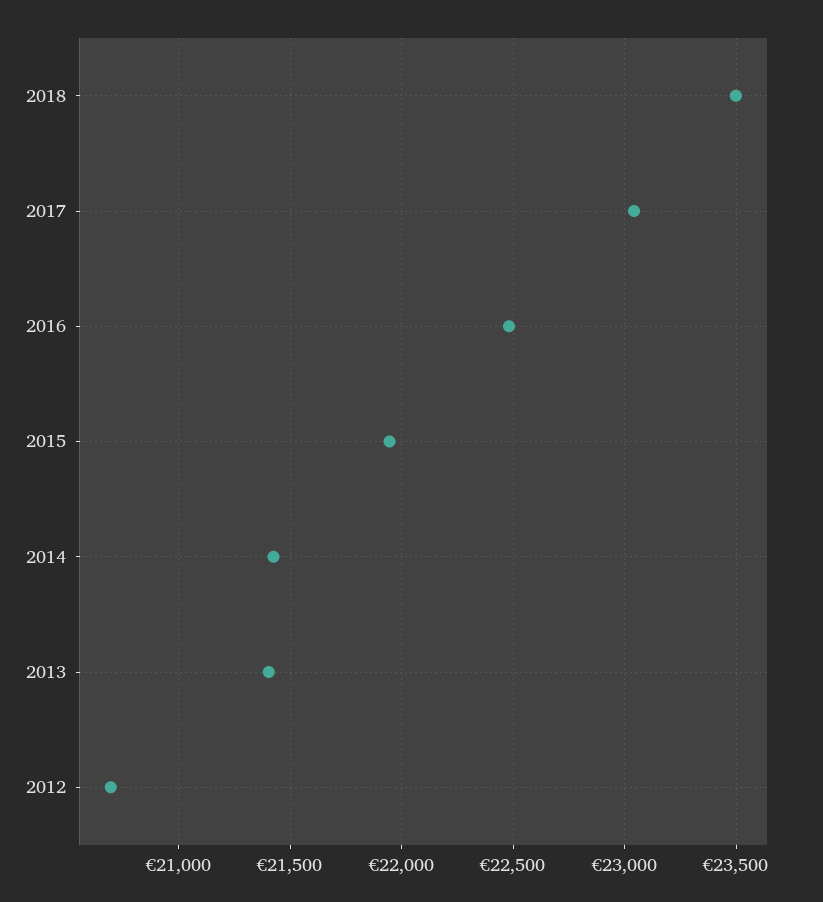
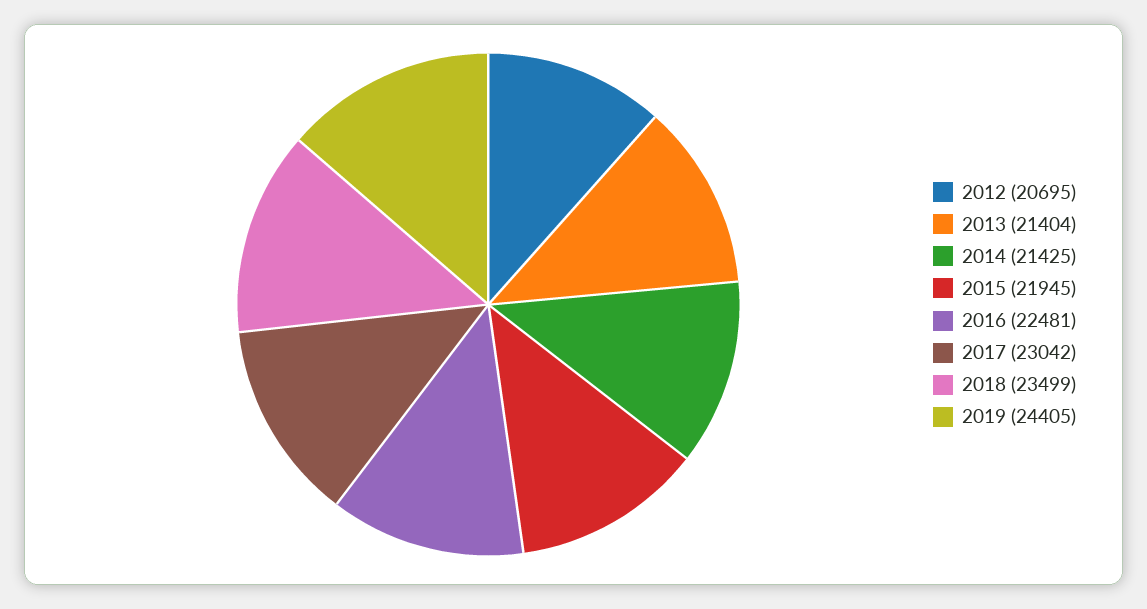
2019: none -> 24405

